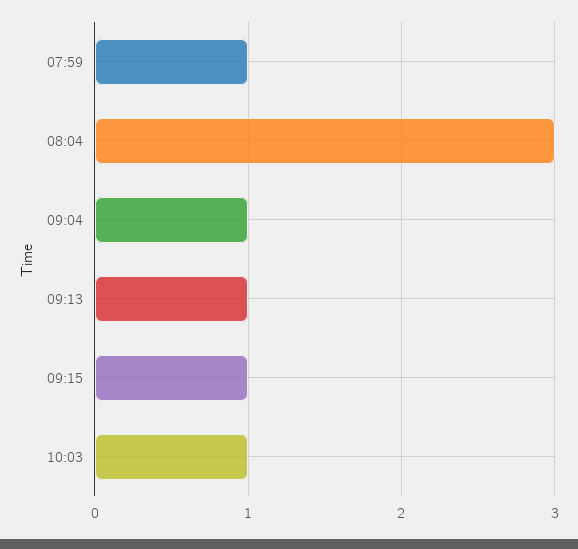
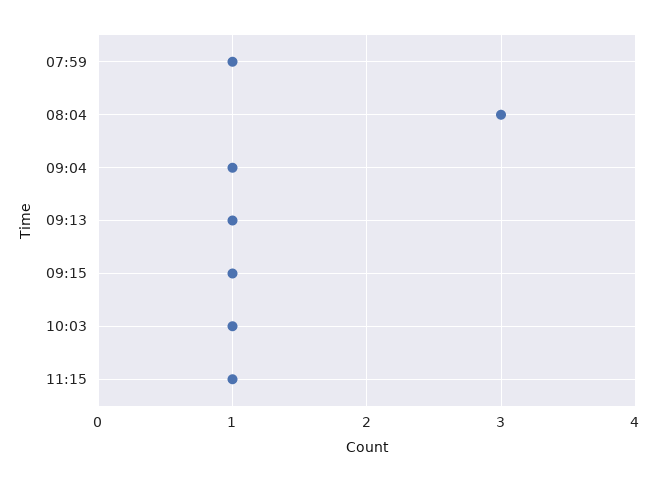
11:15: none -> 1

